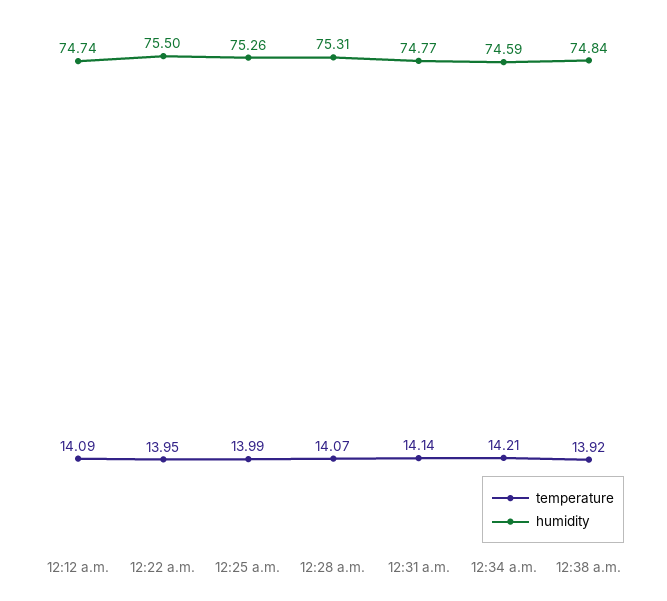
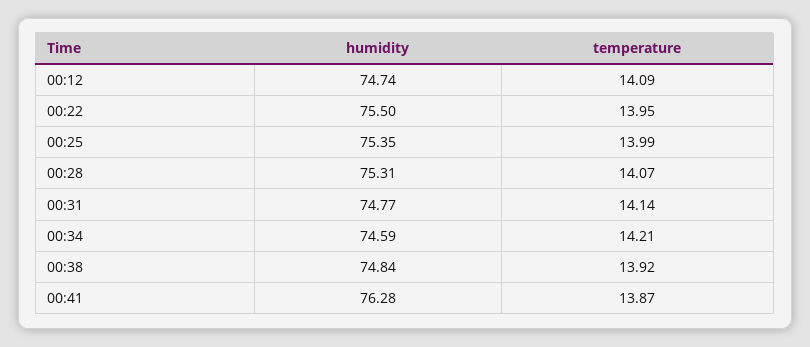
humidity, 12:25 a.m.: 75.26 -> 75.35
humidity, 00:41: none -> 76.28
temperature, 00:41: none -> 13.87

